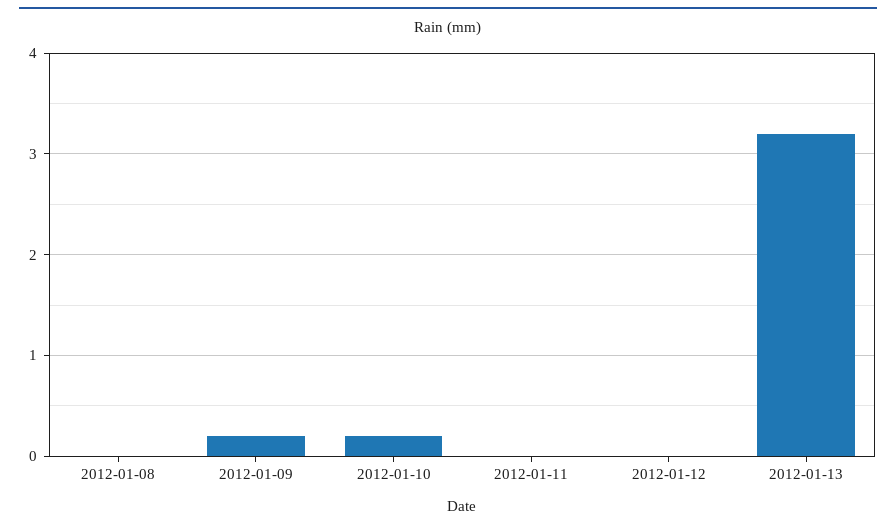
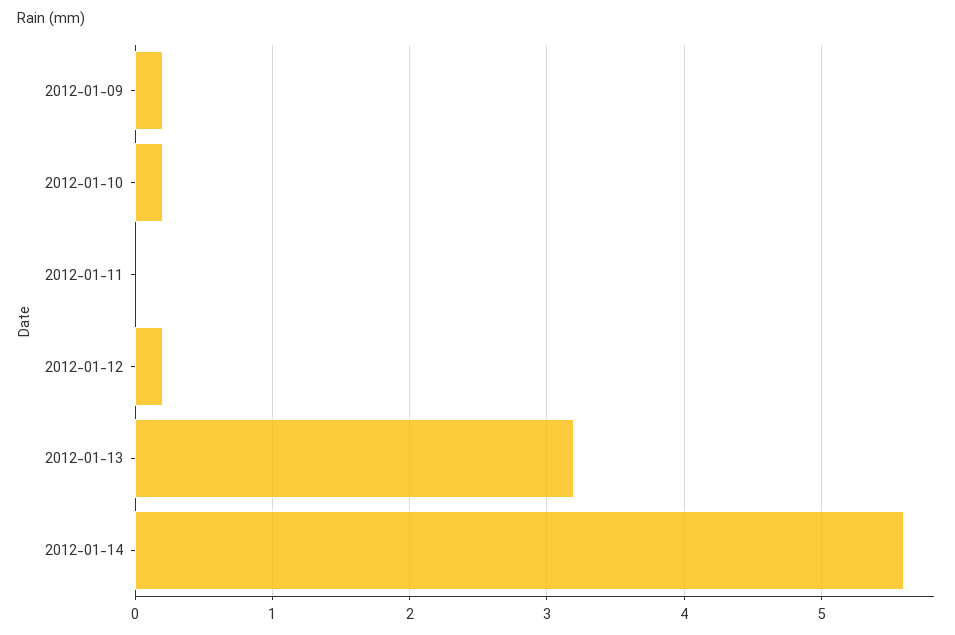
2012-01-08: 0 -> none
2012-01-12: 0 -> 0.2
2012-01-14: none -> 5.6

